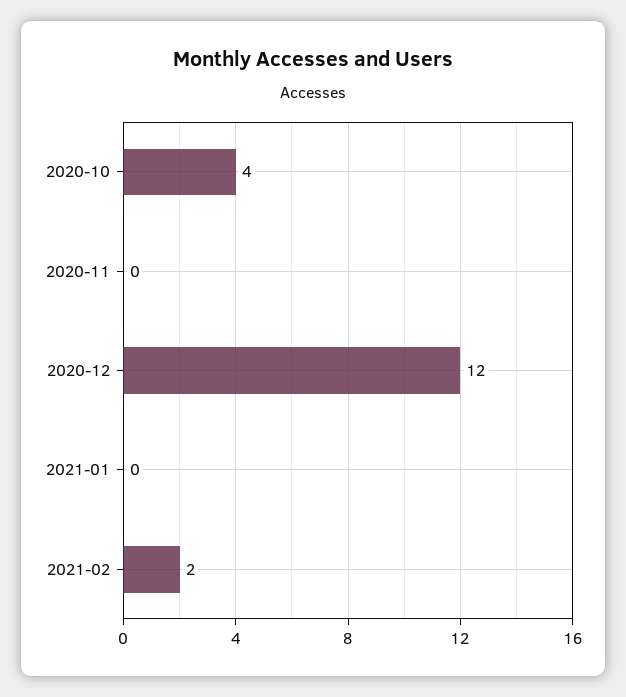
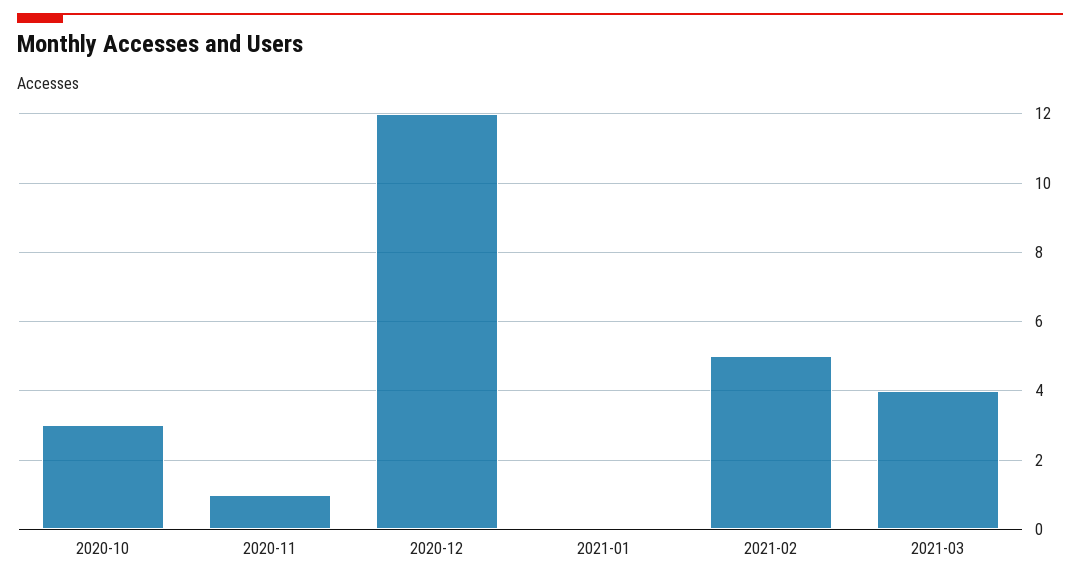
2020-10: 4 -> 3
2020-11: 0 -> 1
2021-02: 2 -> 5
2021-03: none -> 4

